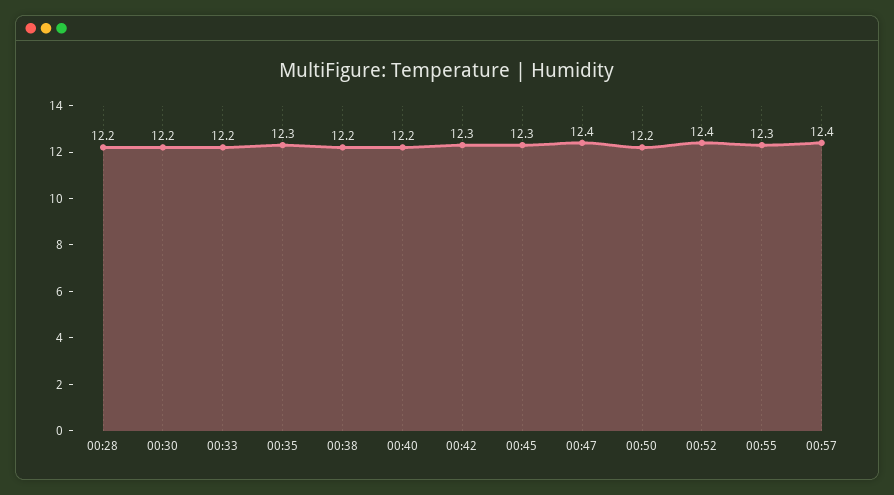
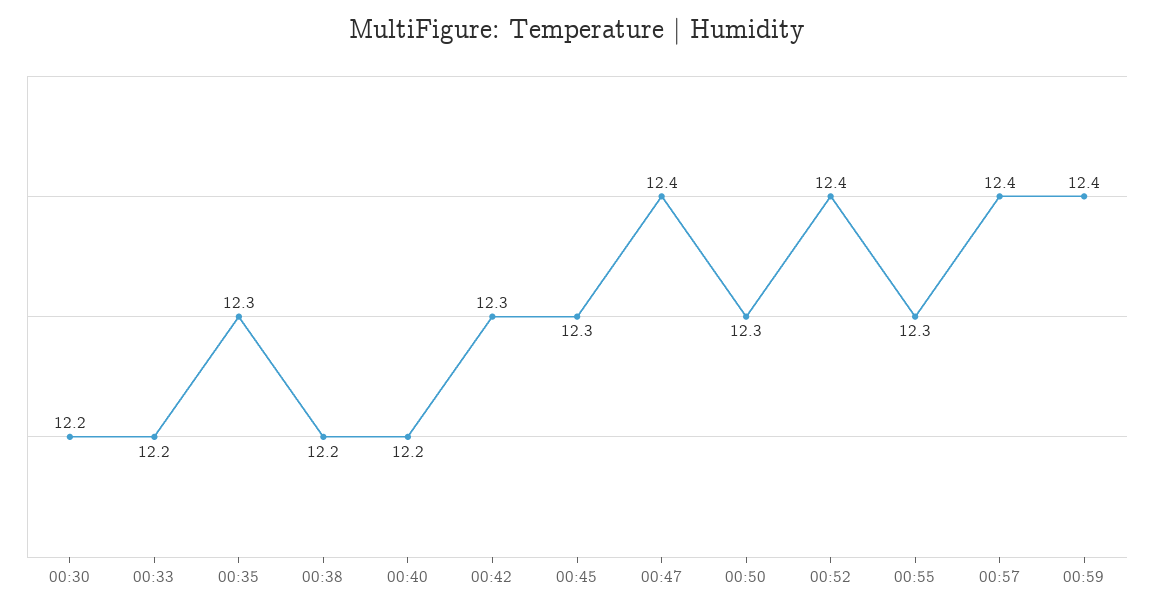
00:28: 12.2 -> none
00:50: 12.2 -> 12.3
00:59: none -> 12.4

